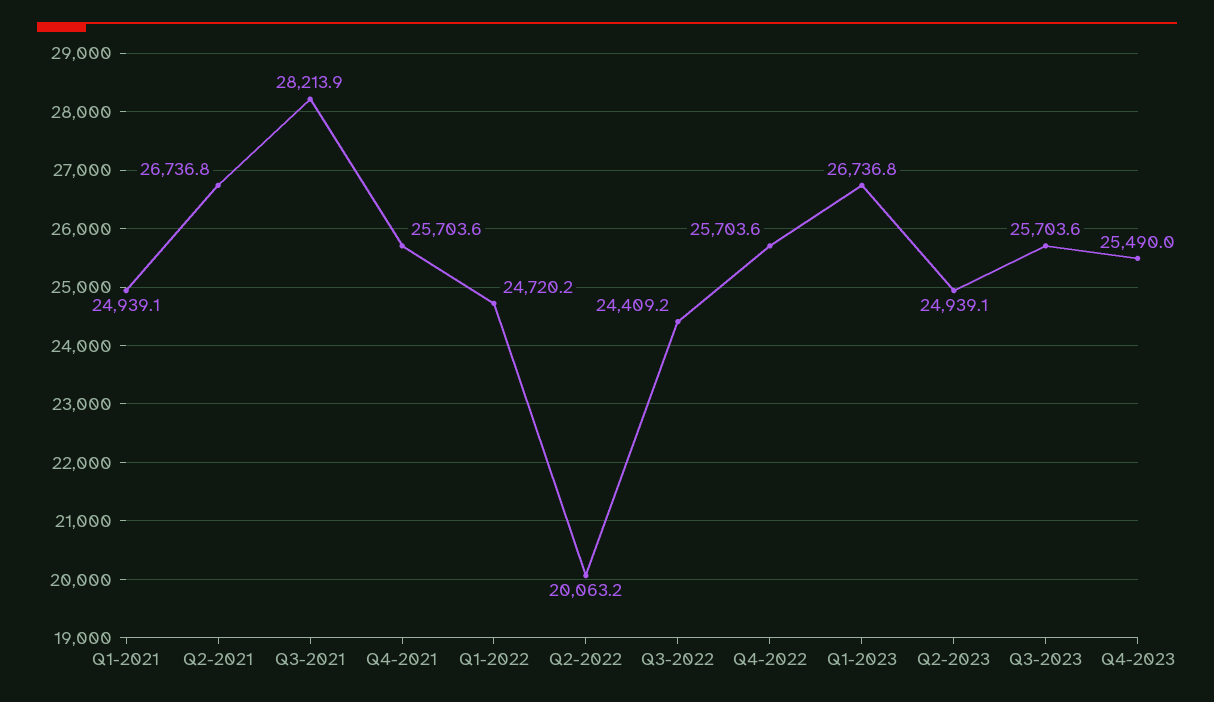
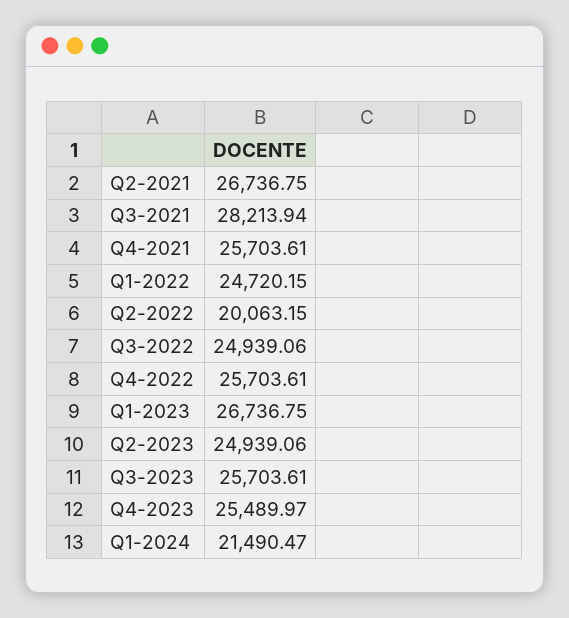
Q1-2021: 24939.1 -> none
Q3-2022: 24409.2 -> 24939.06
Q1-2024: none -> 21490.47

